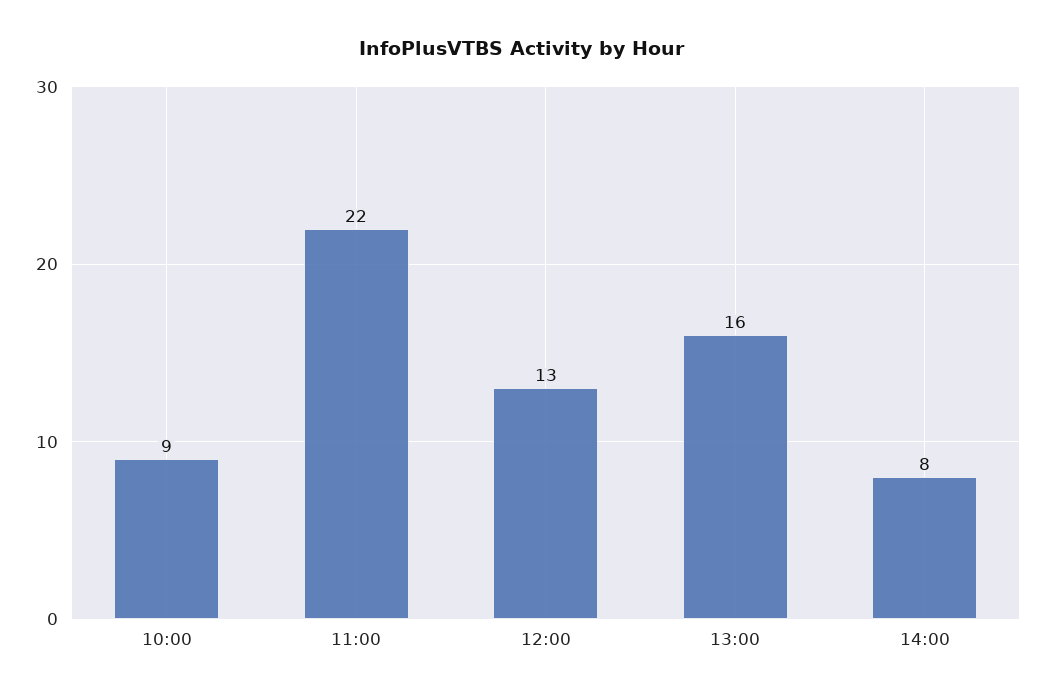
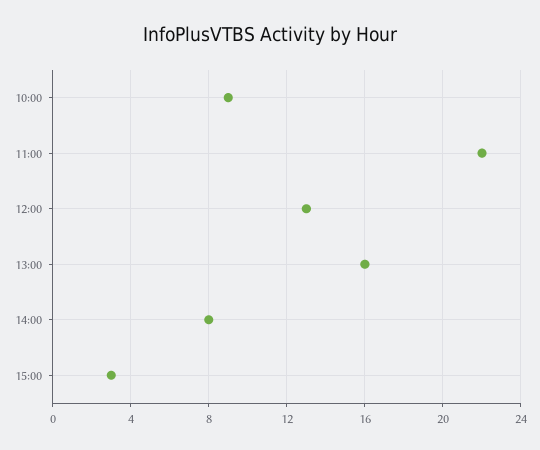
15:00: none -> 3

